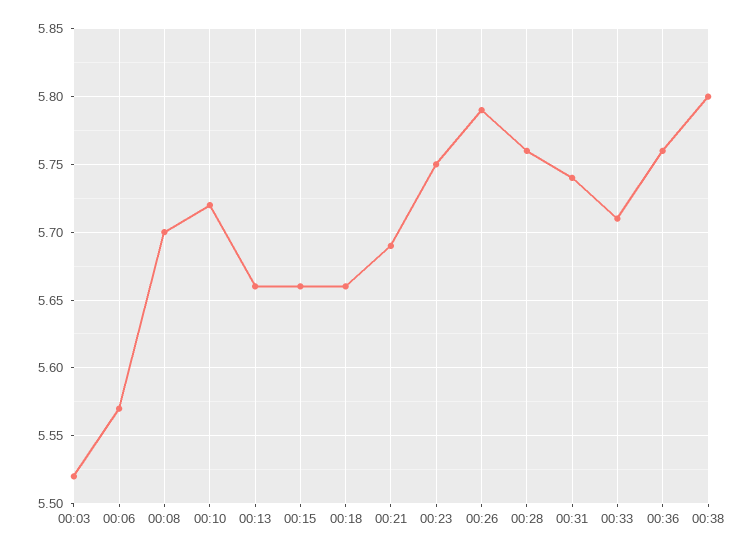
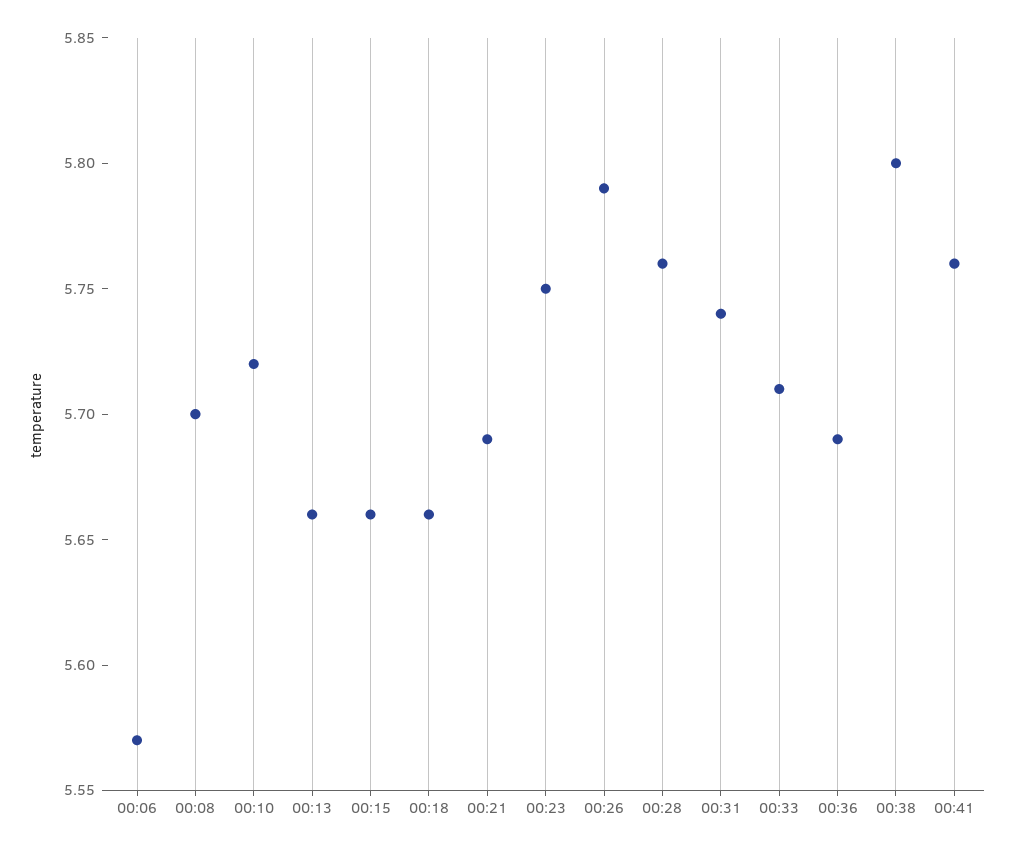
00:03: 5.52 -> none
00:36: 5.76 -> 5.69
00:41: none -> 5.76

